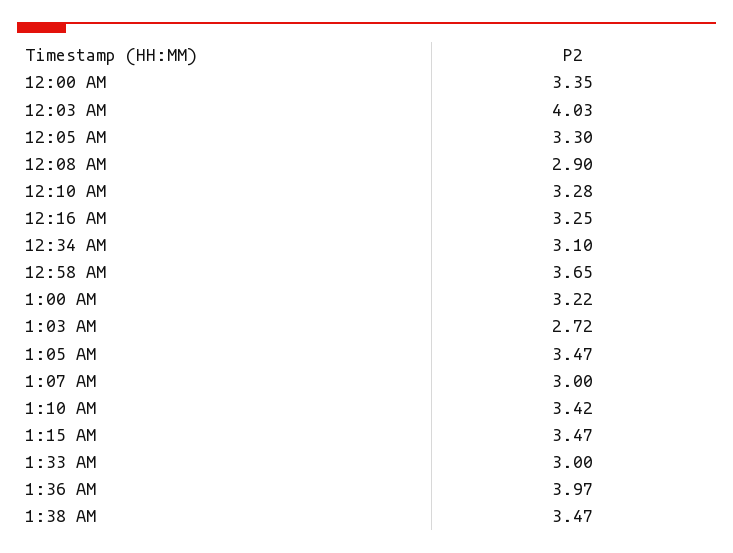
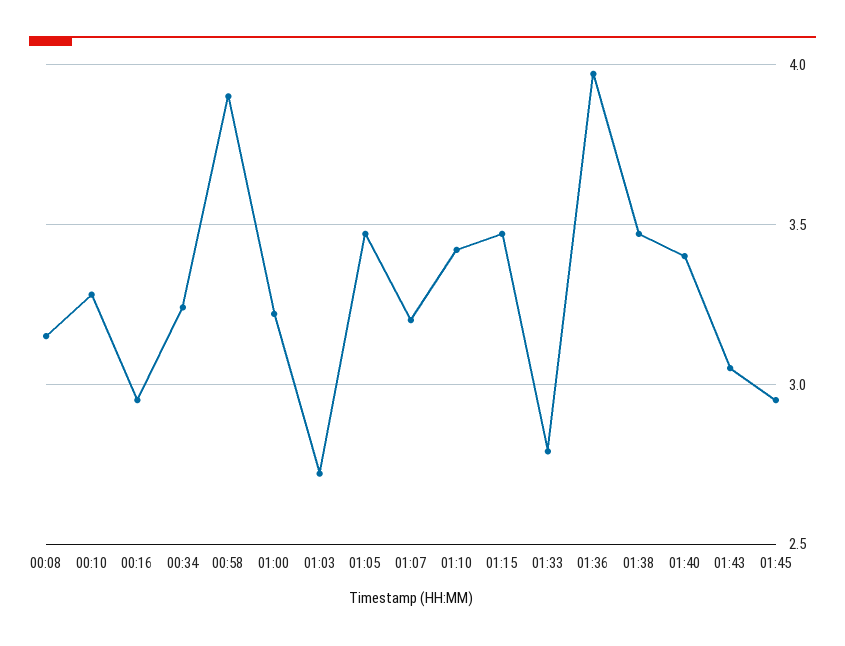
12:00 AM: 3.35 -> none
12:03 AM: 4.03 -> none
12:05 AM: 3.3 -> none
12:08 AM: 2.9 -> 3.15
12:16 AM: 3.25 -> 2.95
12:34 AM: 3.1 -> 3.25
12:58 AM: 3.65 -> 3.9
1:07 AM: 3 -> 3.2
1:33 AM: 3 -> 2.8
01:40: none -> 3.4
01:43: none -> 3.05
01:45: none -> 2.95

